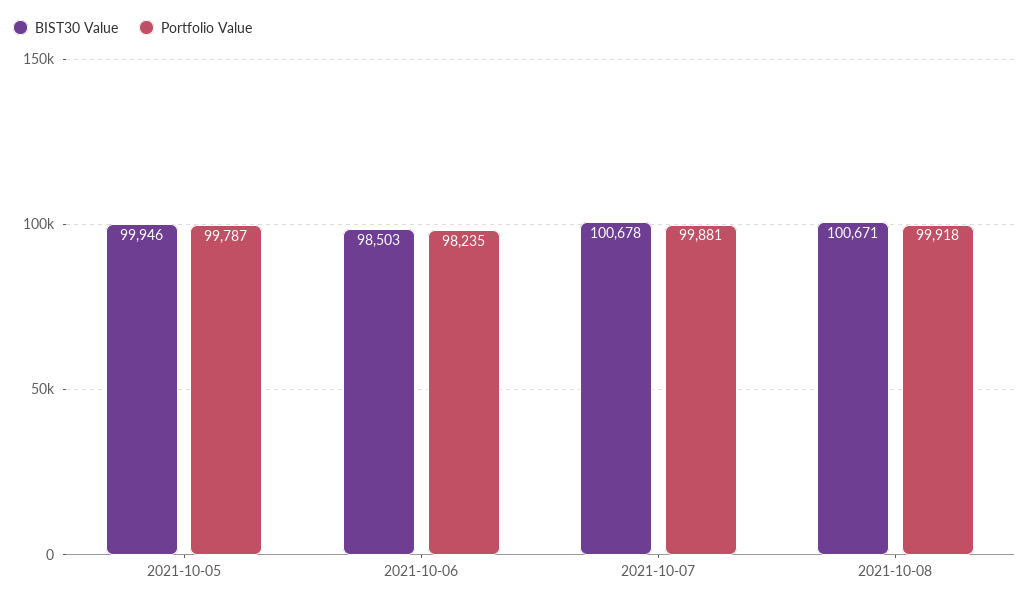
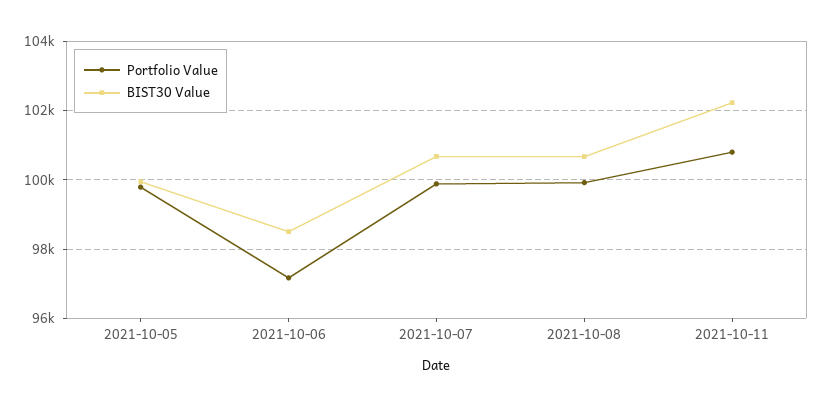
Portfolio Value, 2021-10-06: 98235 -> 97200
Portfolio Value, 2021-10-11: none -> 100800
BIST30 Value, 2021-10-11: none -> 102200

